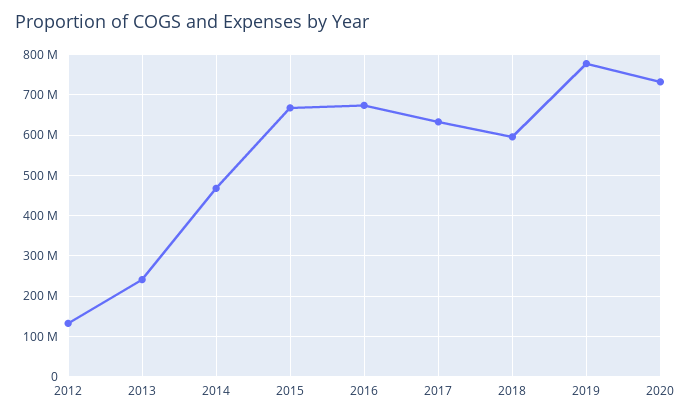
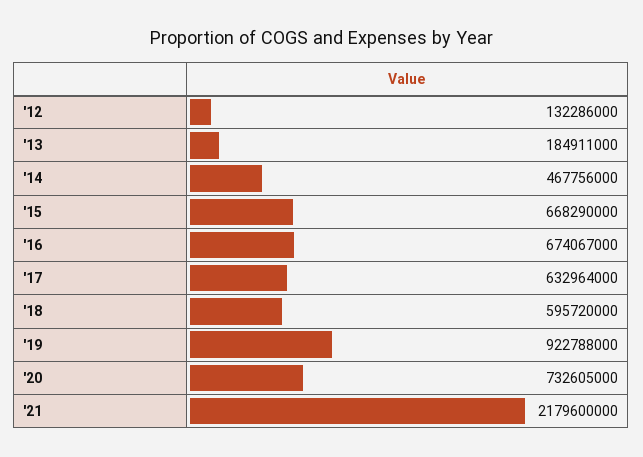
2013: 240000000 -> 184911000
2019: 780000000 -> 922788000
'21: none -> 2179600000

